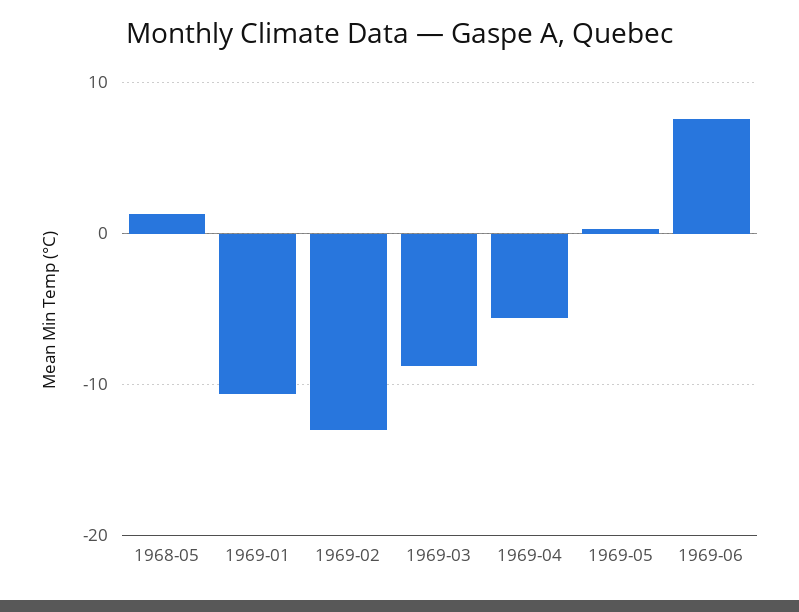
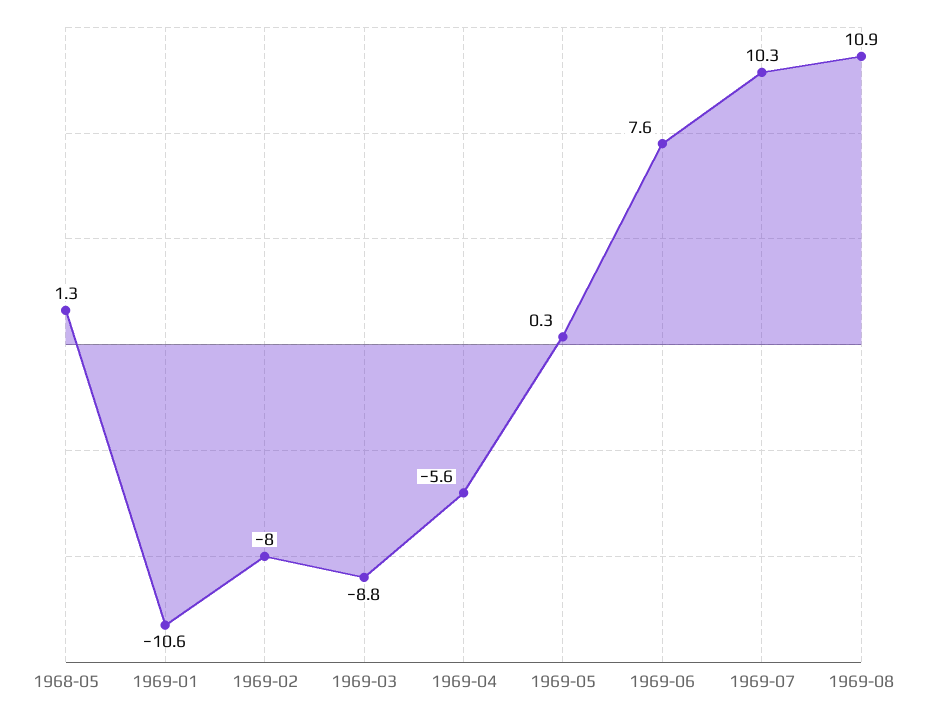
1969-02: -13 -> -8
1969-07: none -> 10.3
1969-08: none -> 10.9

